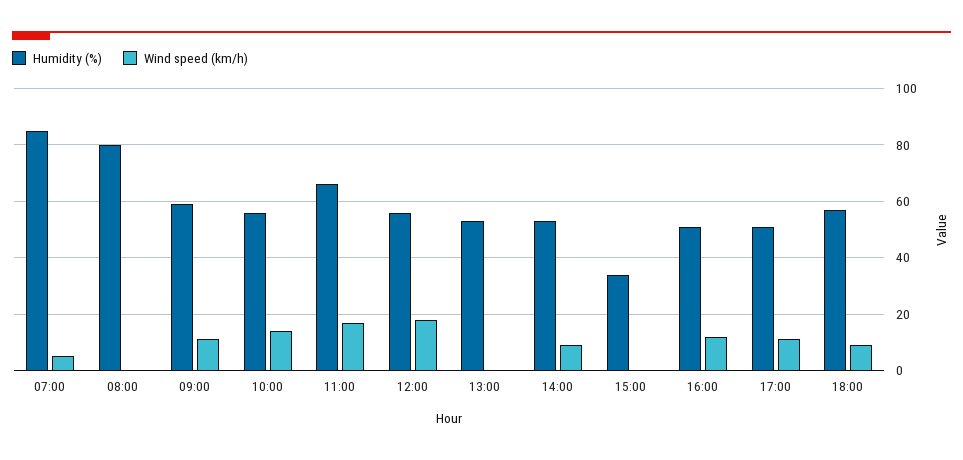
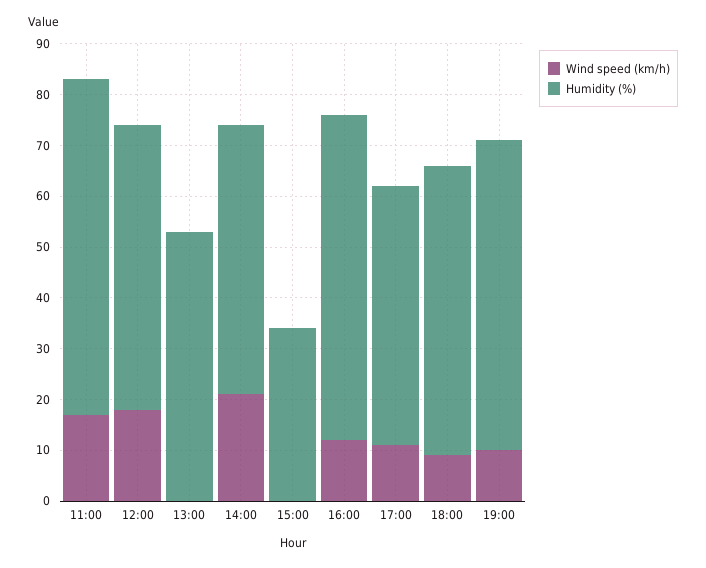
Humidity (%), 07:00: 85 -> none
Wind speed (km/h), 07:00: 5 -> none
Humidity (%), 08:00: 80 -> none
Wind speed (km/h), 08:00: 0 -> none
Humidity (%), 09:00: 60 -> none
Wind speed (km/h), 09:00: 10 -> none
Humidity (%), 10:00: 55 -> none
Wind speed (km/h), 10:00: 15 -> none
Wind speed (km/h), 14:00: 10 -> 20
Humidity (%), 16:00: 50 -> 65
Wind speed (km/h), 19:00: none -> 10
Humidity (%), 19:00: none -> 60

